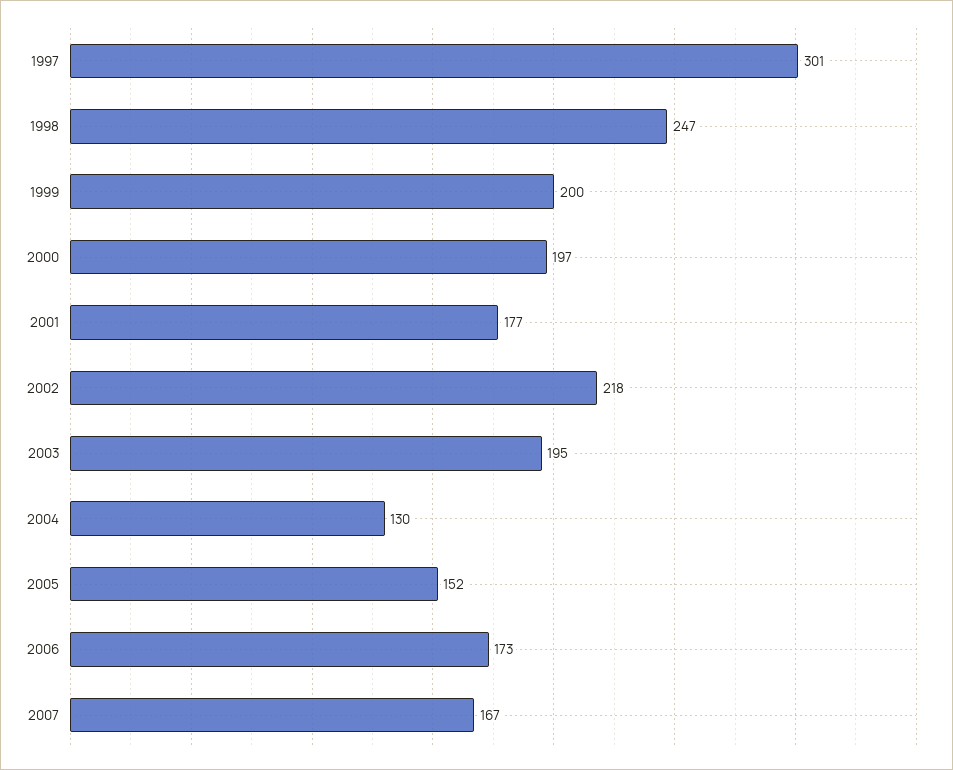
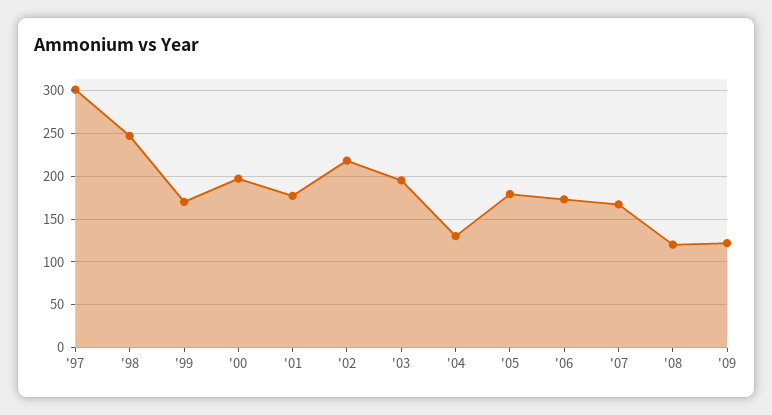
1999: 200 -> 170
2005: 152 -> 180
'08: none -> 120
'09: none -> 120

